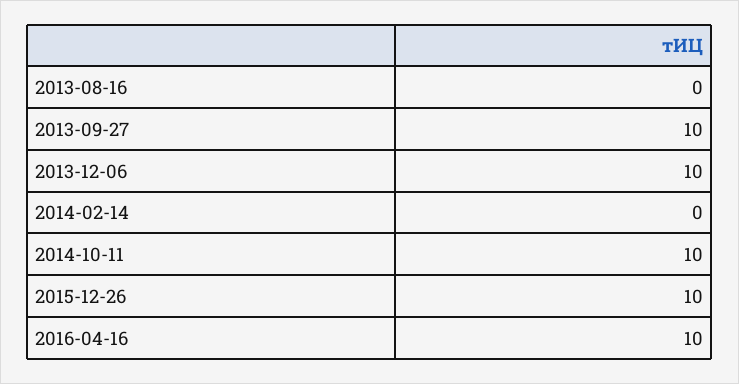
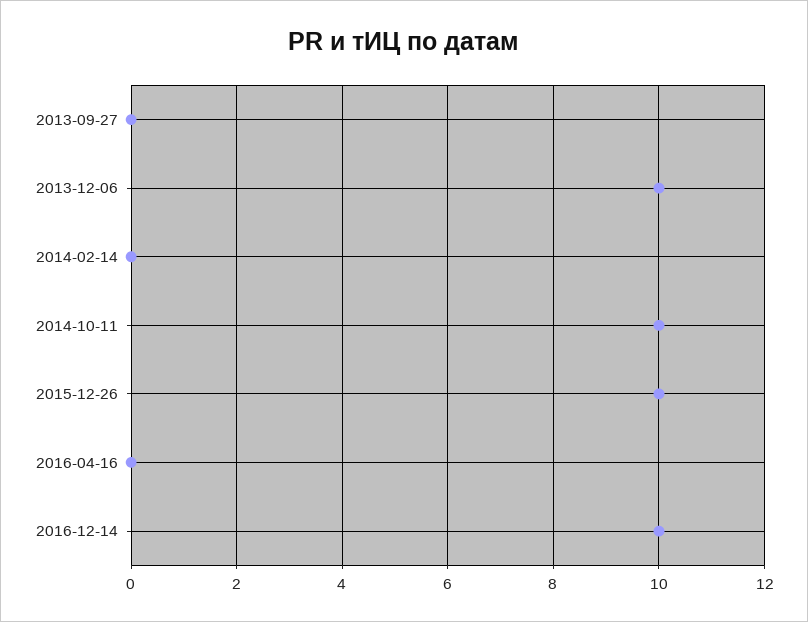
2013-08-16: 0 -> none
2013-09-27: 10 -> 0
2016-04-16: 10 -> 0
2016-12-14: none -> 10

